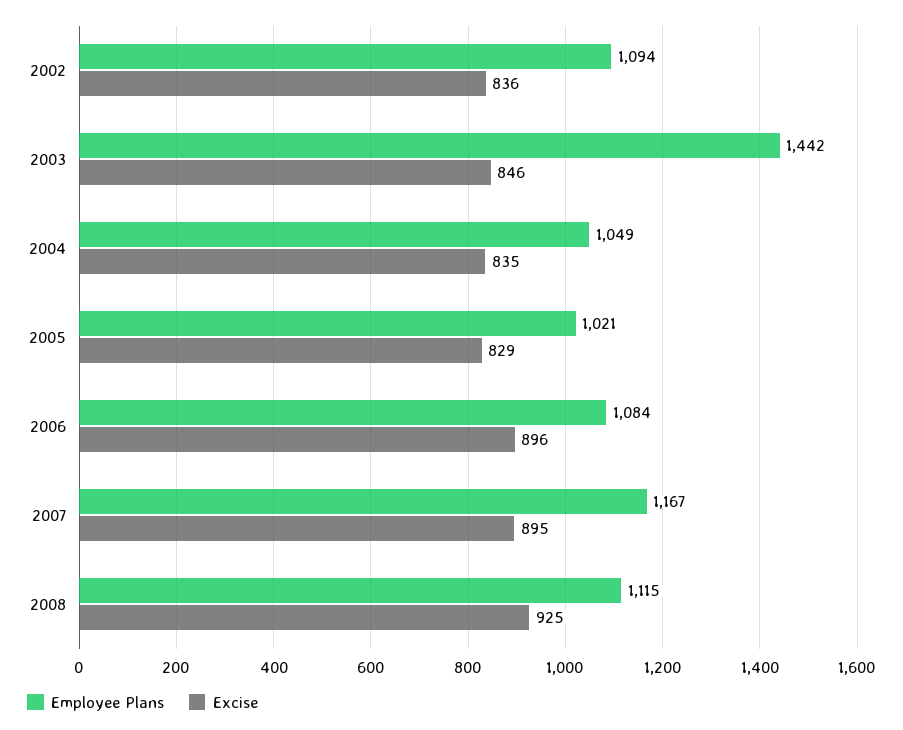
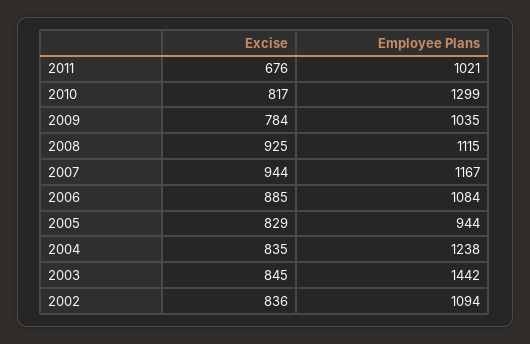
Excise, 2003: 846 -> 845
Employee Plans, 2004: 1049 -> 1238
Employee Plans, 2005: 1021 -> 944
Excise, 2006: 896 -> 885
Excise, 2007: 895 -> 944
Excise, 2011: none -> 676
Employee Plans, 2011: none -> 1021
Excise, 2010: none -> 817
Employee Plans, 2010: none -> 1299
Excise, 2009: none -> 784
Employee Plans, 2009: none -> 1035

